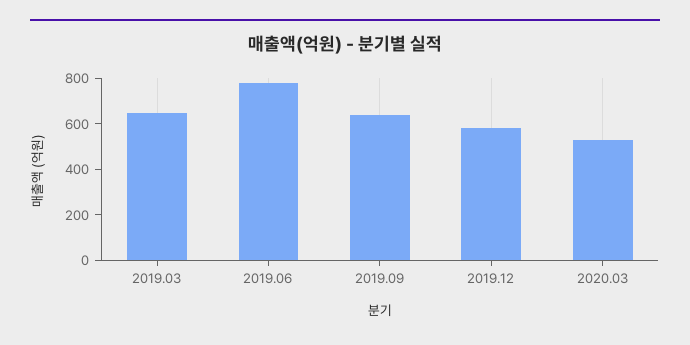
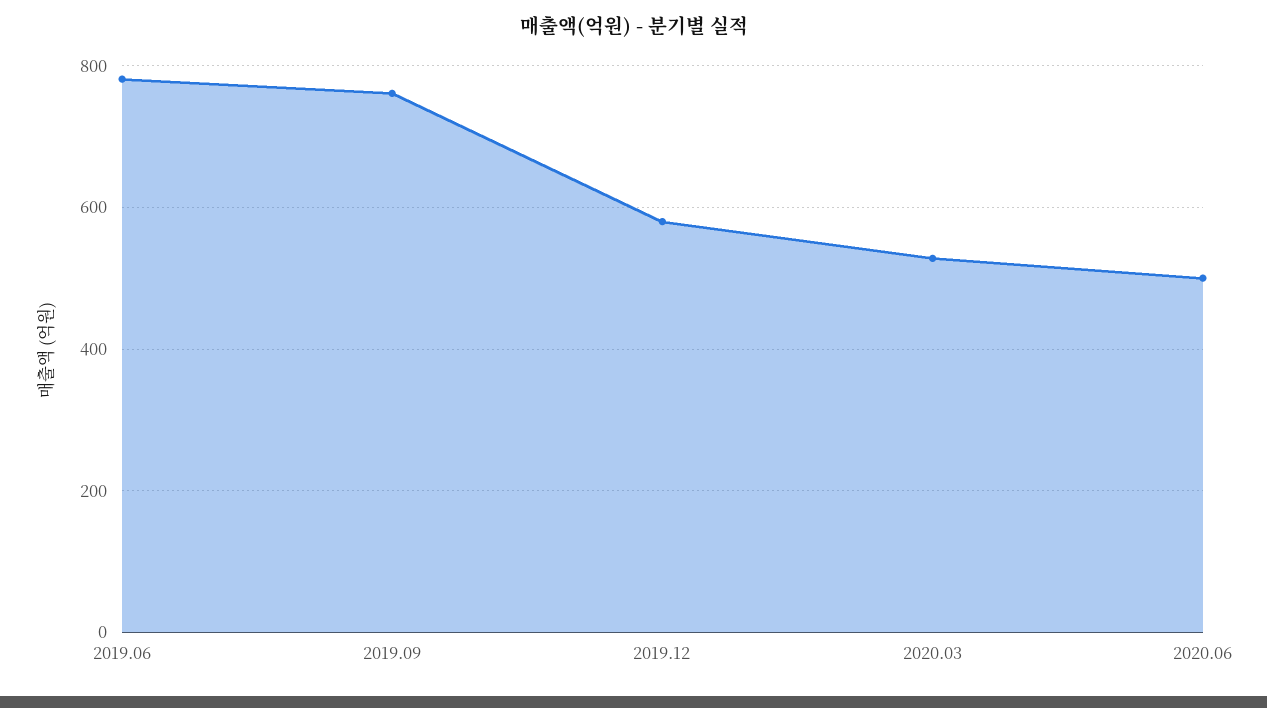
2019.03: 650 -> none
2019.09: 650 -> 760
2020.06: none -> 500

